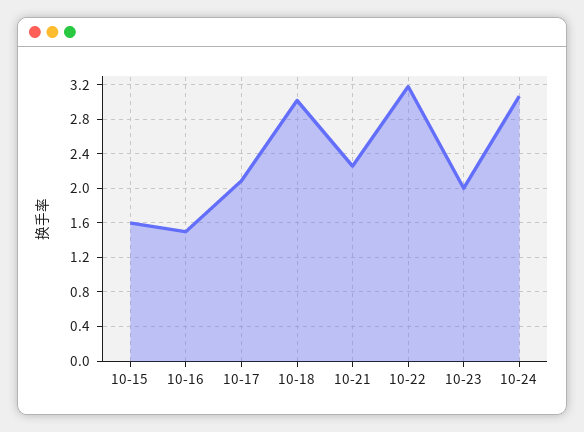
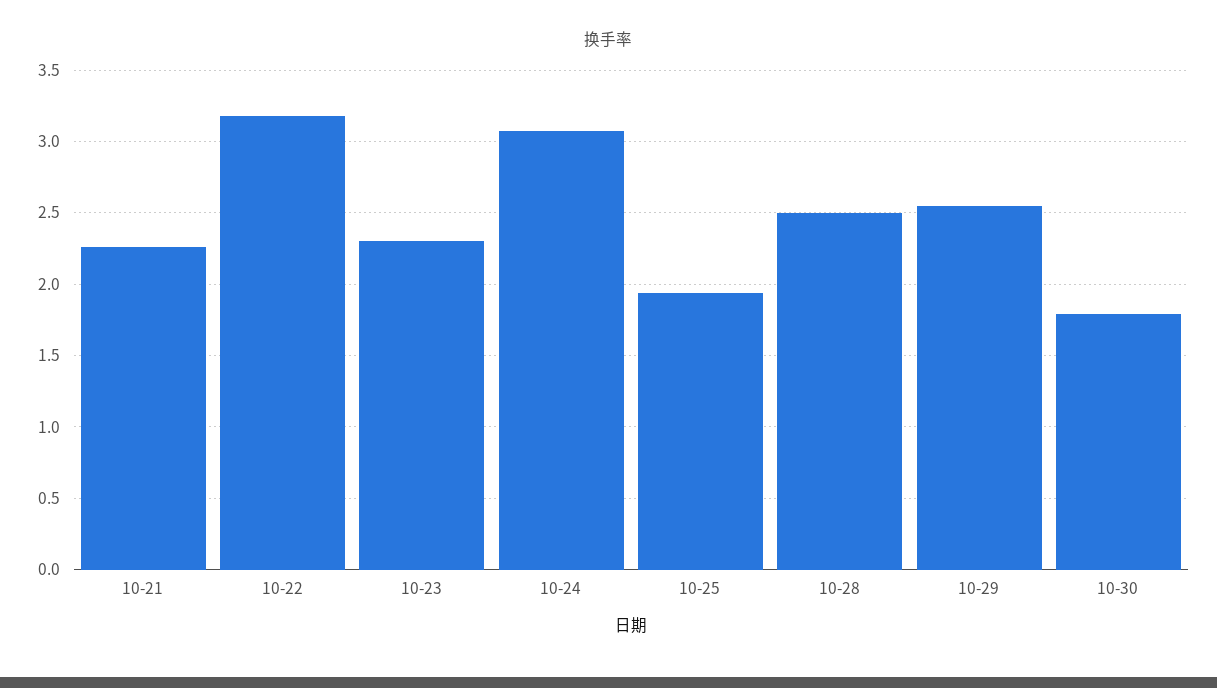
10-15: 1.6 -> none
10-16: 1.5 -> none
10-17: 2.1 -> none
10-18: 3 -> none
10-23: 2 -> 2.3
10-25: none -> 1.95
10-28: none -> 2.5
10-29: none -> 2.55
10-30: none -> 1.8

